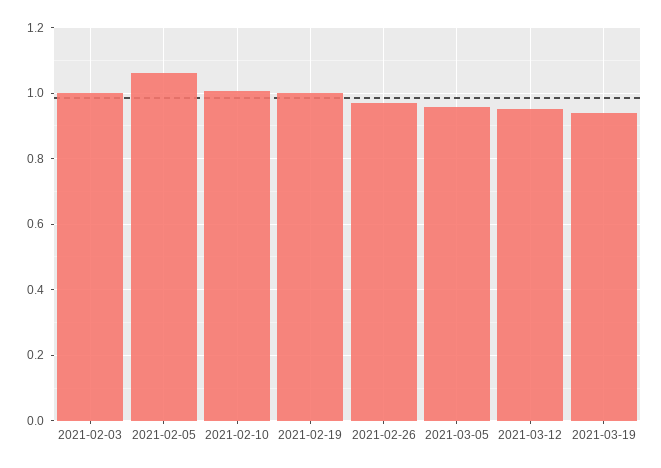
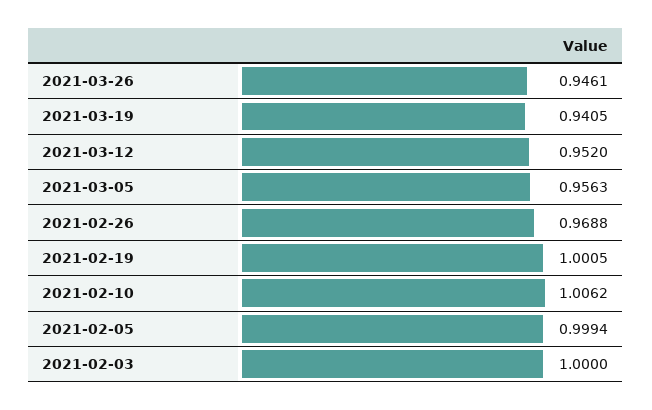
2021-02-05: 1.06 -> 0.9994
2021-03-26: none -> 0.9461

